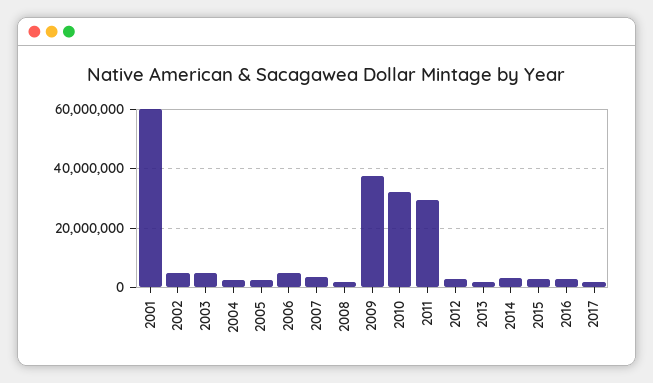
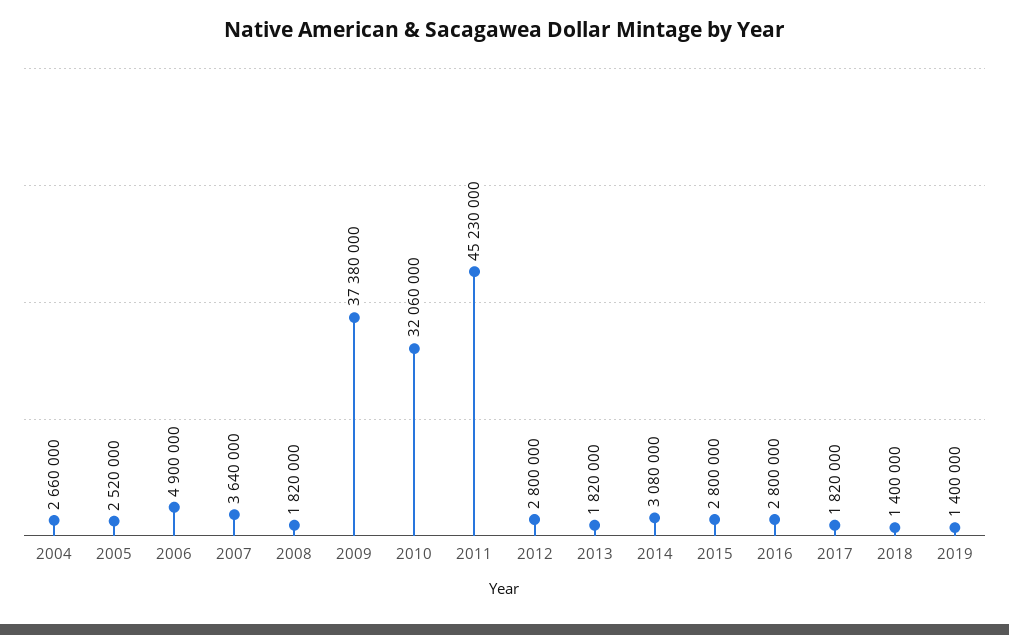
2001: 60000000 -> none
2002: 5000000 -> none
2003: 5000000 -> none
2011: 30000000 -> 45230000
2018: none -> 1400000
2019: none -> 1400000

